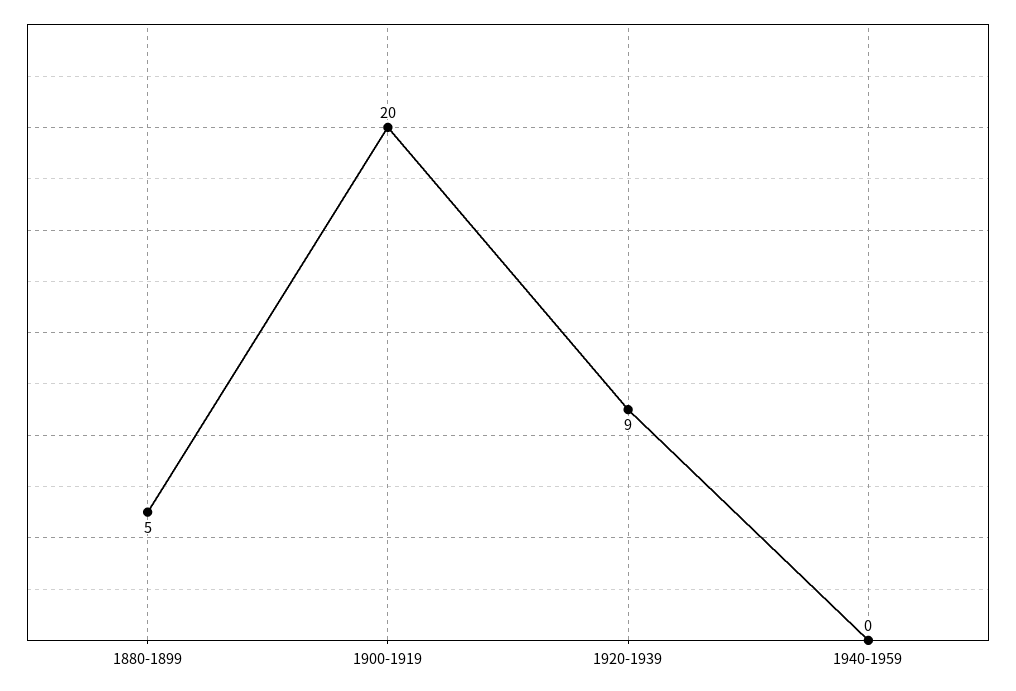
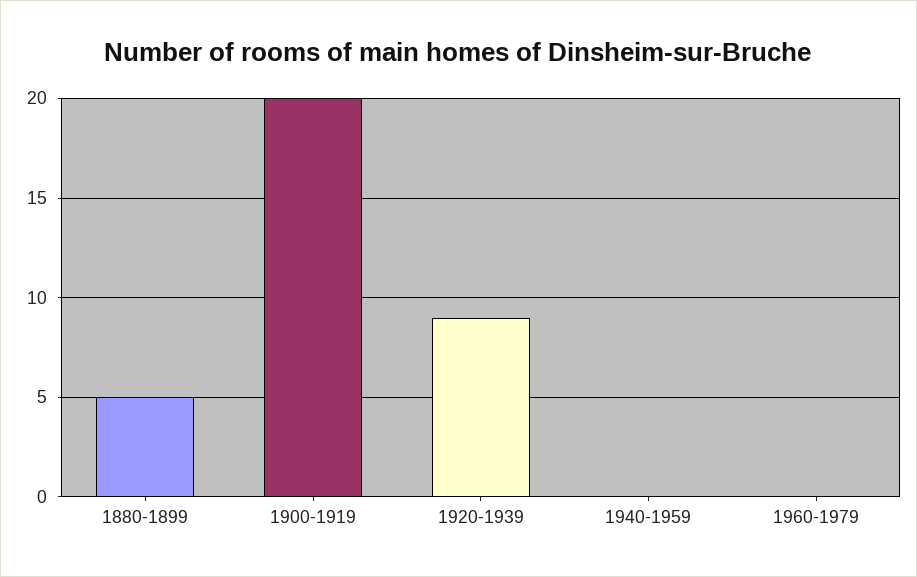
1960-1979: none -> 0

